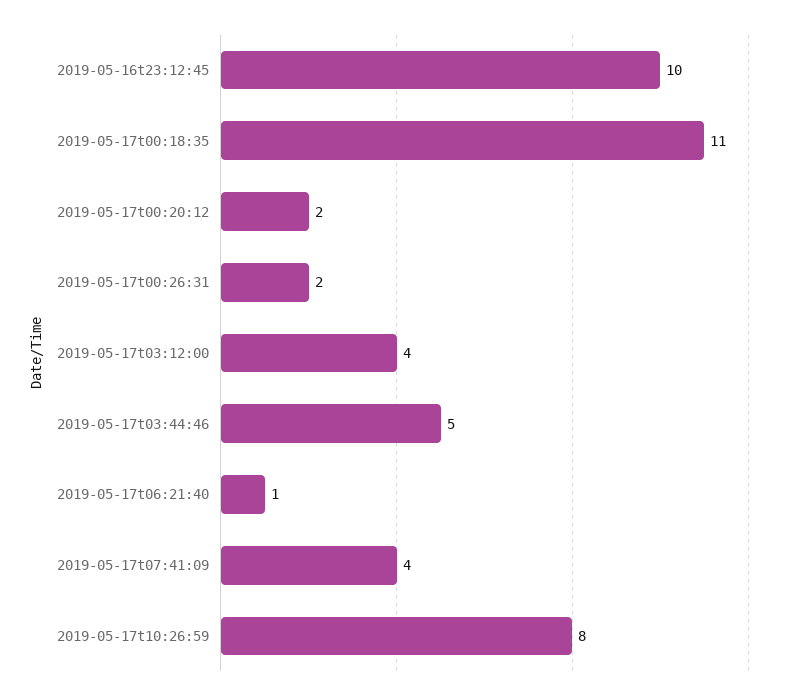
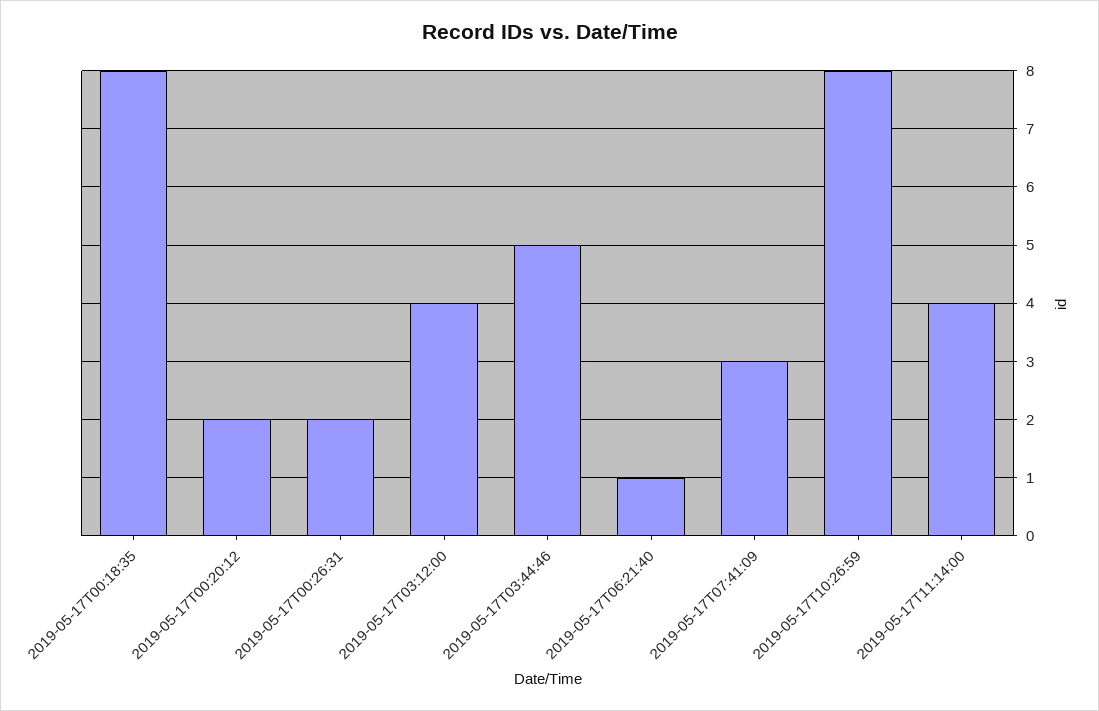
2019-05-16t23:12:45: 10 -> none
2019-05-17t00:18:35: 11 -> 8
2019-05-17t07:41:09: 4 -> 3
2019-05-17T11:14:00: none -> 4

